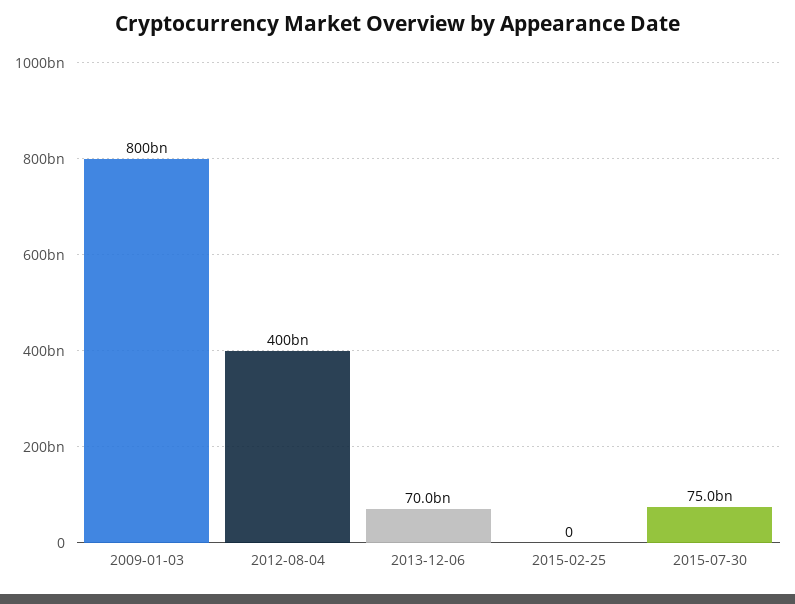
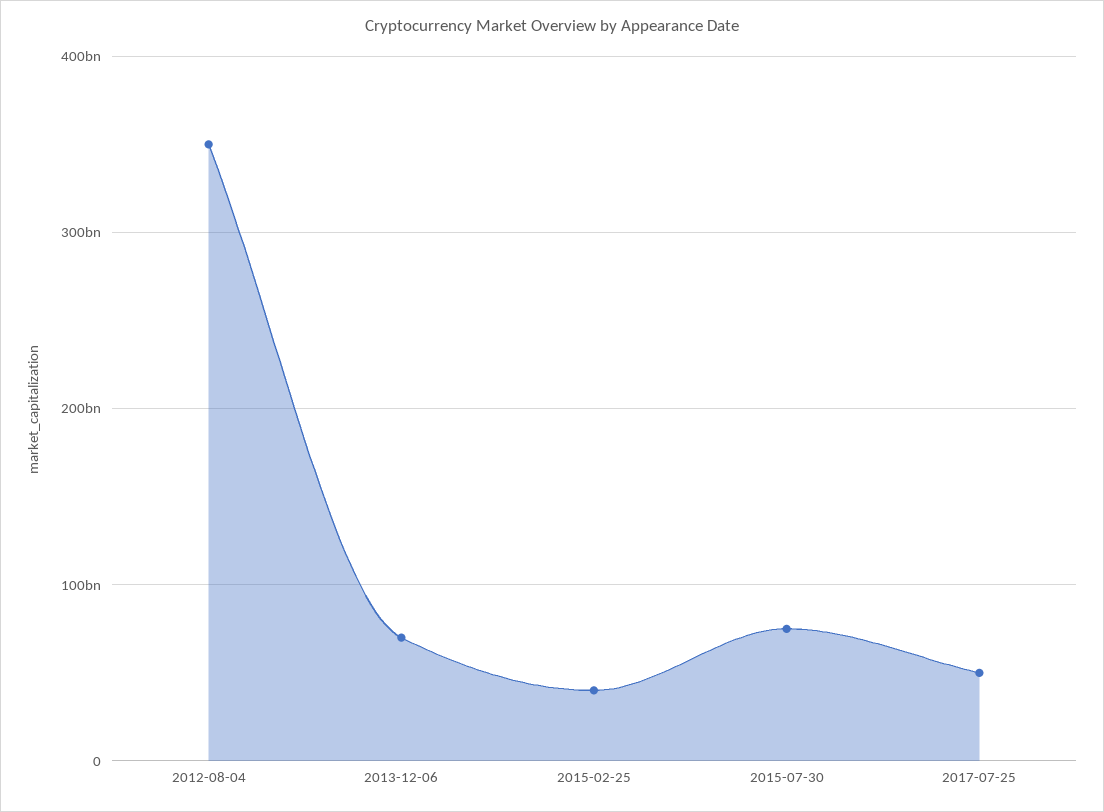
2009-01-03: 800000000000 -> none
2012-08-04: 400000000000 -> 350000000000
2015-02-25: 0 -> 40000000000
2017-07-25: none -> 50000000000

